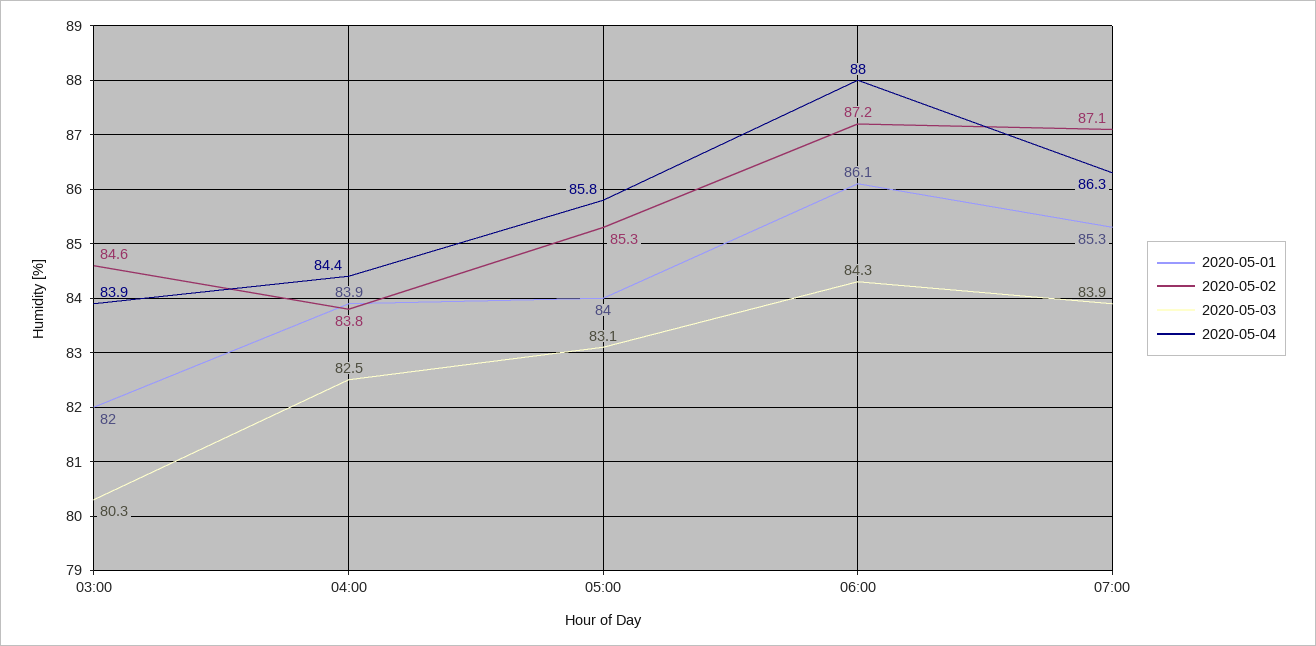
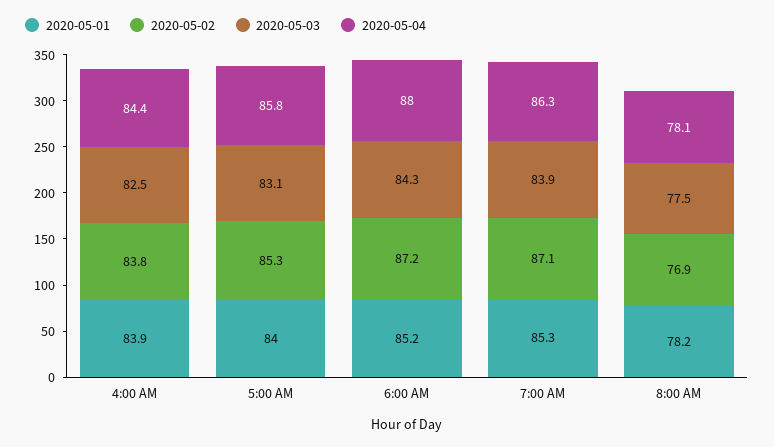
2020-05-01, 03:00: 82 -> none
2020-05-02, 03:00: 84.6 -> none
2020-05-03, 03:00: 80.3 -> none
2020-05-04, 03:00: 83.9 -> none
2020-05-01, 06:00: 86.1 -> 85.2
2020-05-01, 8:00 AM: none -> 78.2
2020-05-02, 8:00 AM: none -> 76.9
2020-05-03, 8:00 AM: none -> 77.5
2020-05-04, 8:00 AM: none -> 78.1

